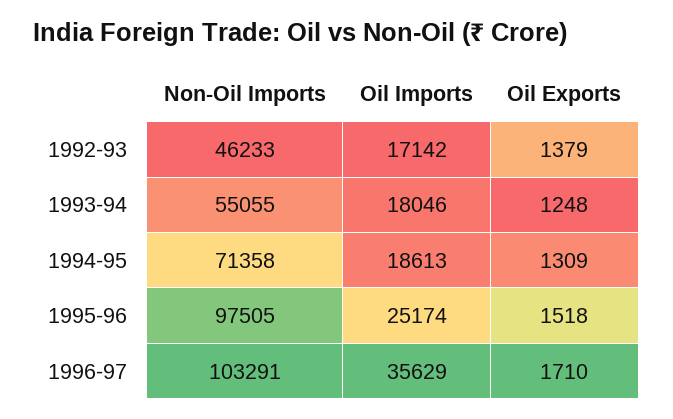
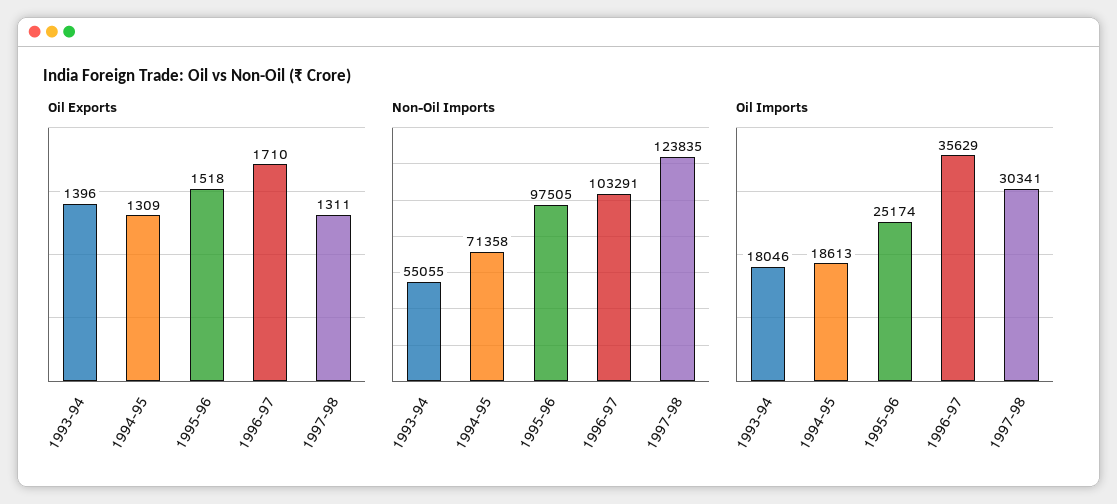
Non-Oil Imports, 1992-93: 46233 -> none
Oil Imports, 1992-93: 17142 -> none
Oil Exports, 1992-93: 1379 -> none
Oil Exports, 1993-94: 1248 -> 1396
Oil Exports, 1997-98: none -> 1311
Non-Oil Imports, 1997-98: none -> 123835
Oil Imports, 1997-98: none -> 30341

